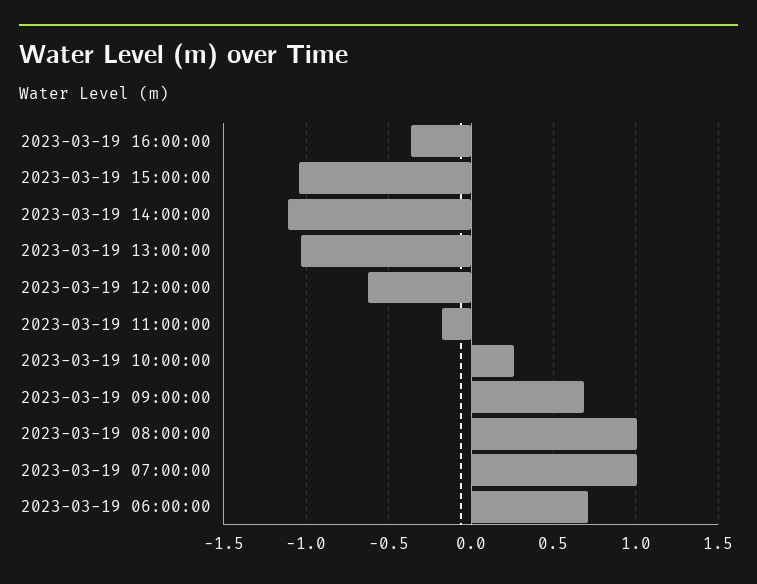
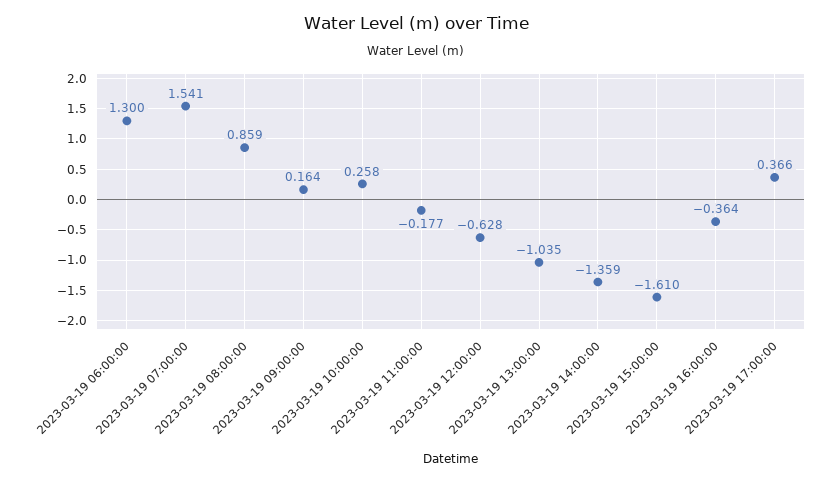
2023-03-19 15:00:00: -1.05 -> -1.61
2023-03-19 14:00:00: -1.1 -> -1.359
2023-03-19 09:00:00: 0.7 -> 0.164
2023-03-19 08:00:00: 1 -> 0.859
2023-03-19 07:00:00: 1 -> 1.541
2023-03-19 06:00:00: 0.7 -> 1.3
2023-03-19 17:00:00: none -> 0.366

